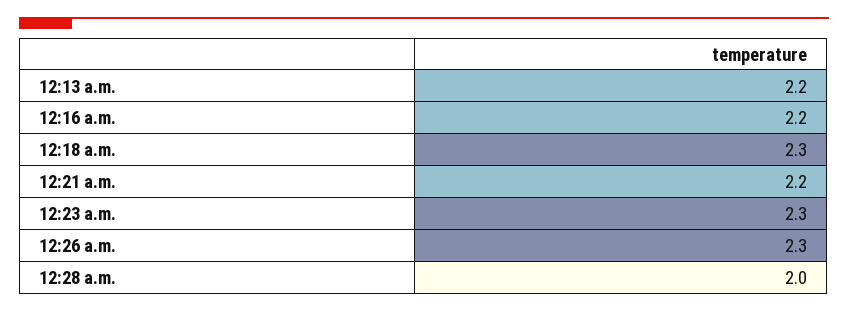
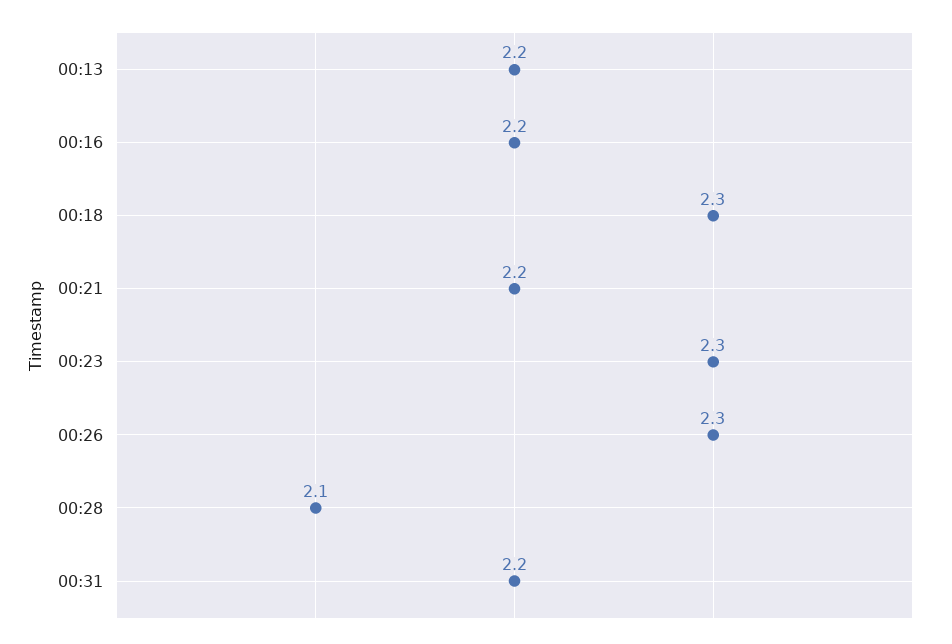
12:28 a.m.: 2 -> 2.1
00:31: none -> 2.2

